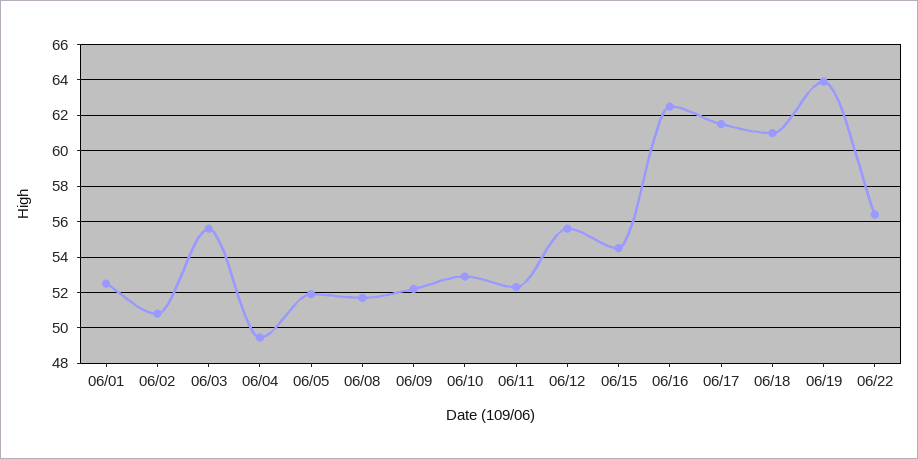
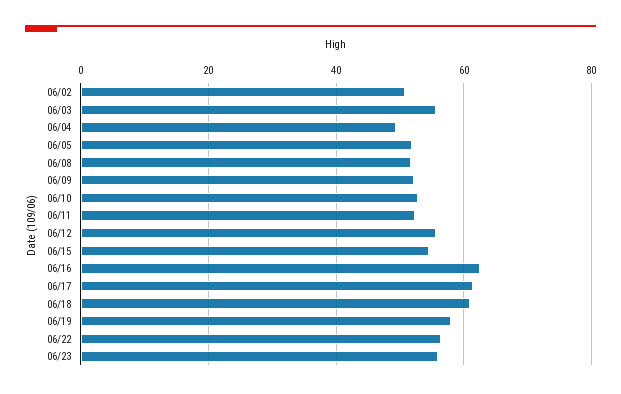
06/01: 52.5 -> none
06/19: 64 -> 58
06/23: none -> 56

